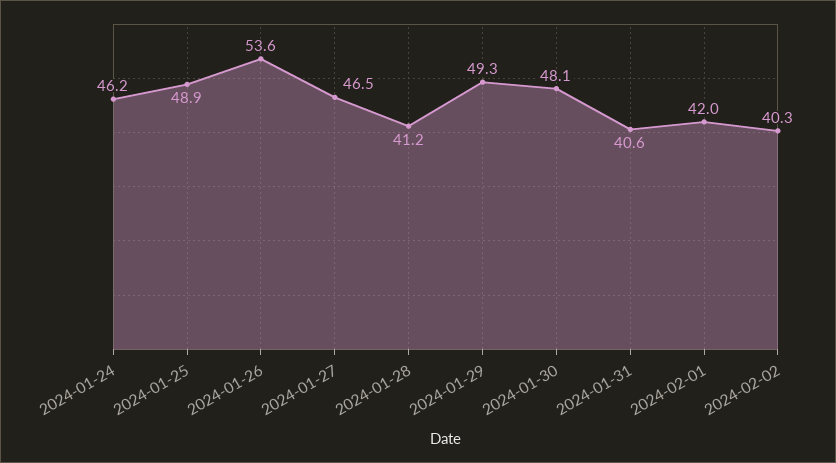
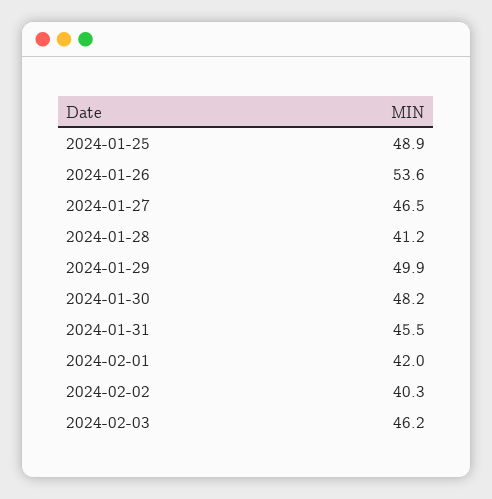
2024-01-24: 46.2 -> none
2024-01-29: 49.3 -> 49.9
2024-01-30: 48.1 -> 48.2
2024-01-31: 40.6 -> 45.5
2024-02-03: none -> 46.2

